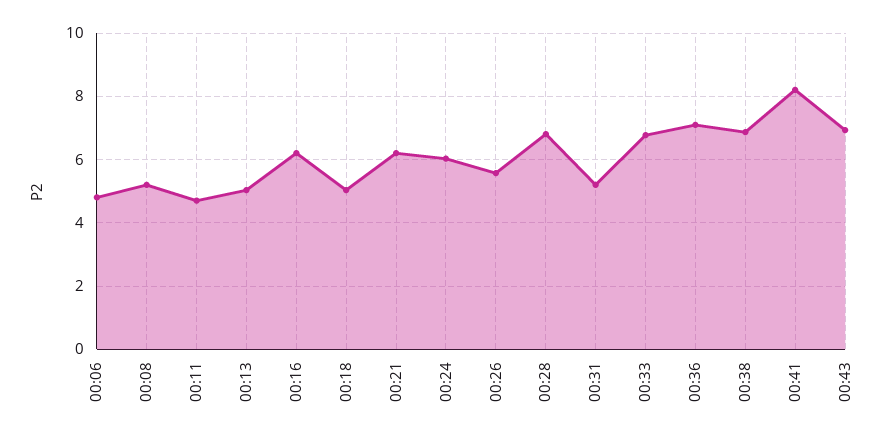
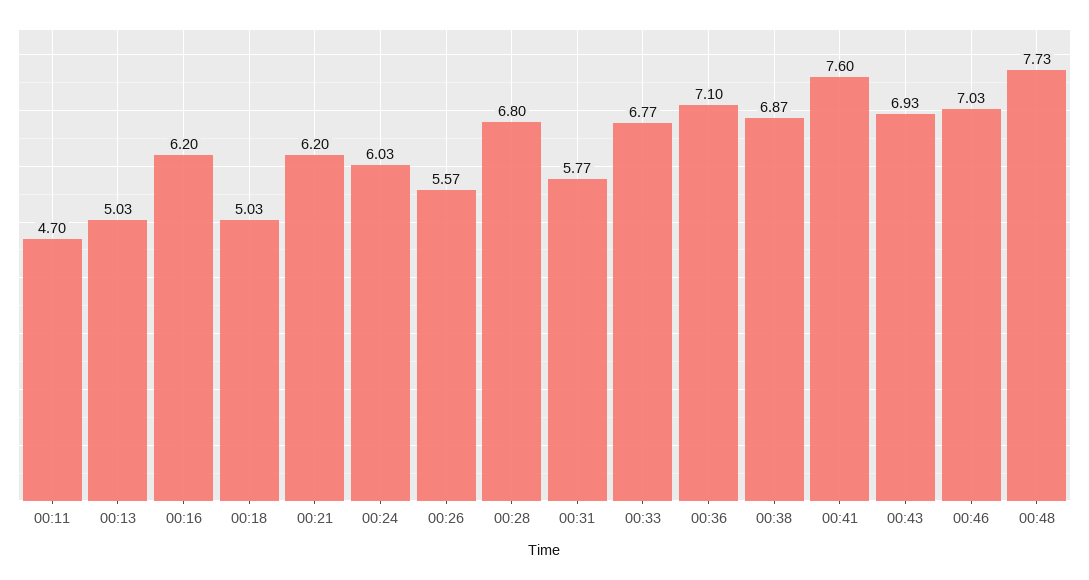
00:06: 4.8 -> none
00:08: 5.2 -> none
00:31: 5.2 -> 5.77
00:41: 8.2 -> 7.6
00:46: none -> 7.03
00:48: none -> 7.73

